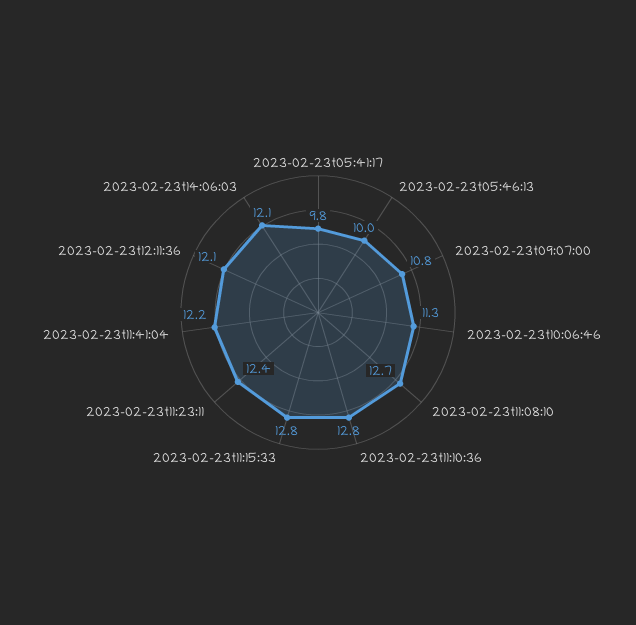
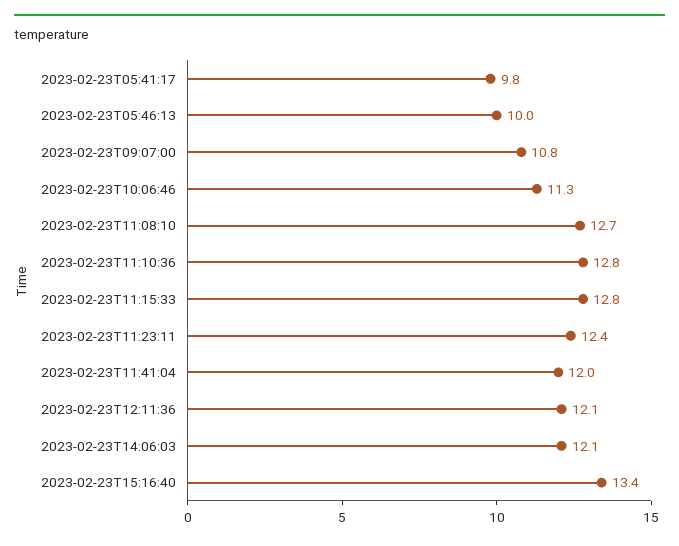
2023-02-23t11:41:04: 12.2 -> 12
2023-02-23T15:16:40: none -> 13.4

